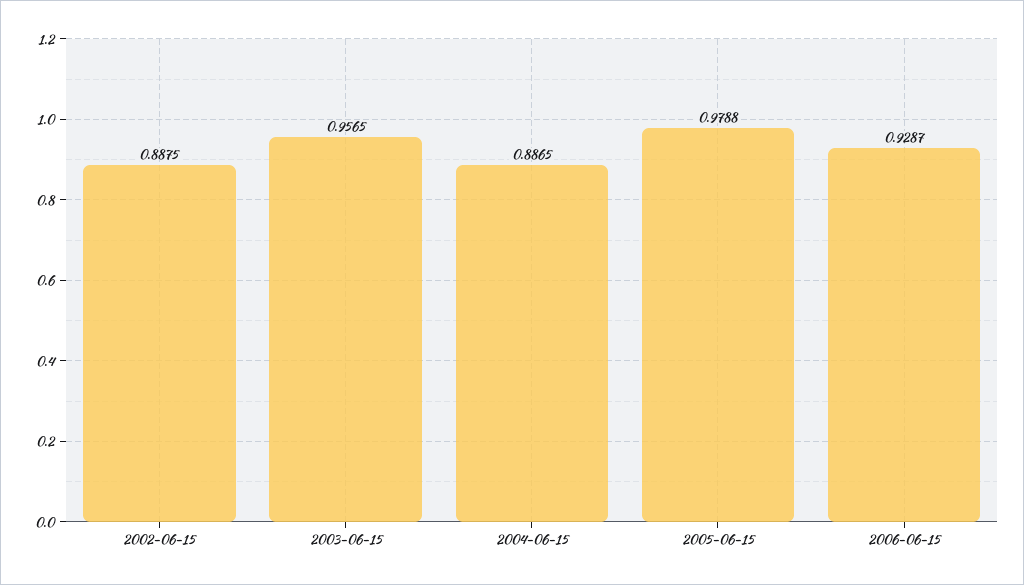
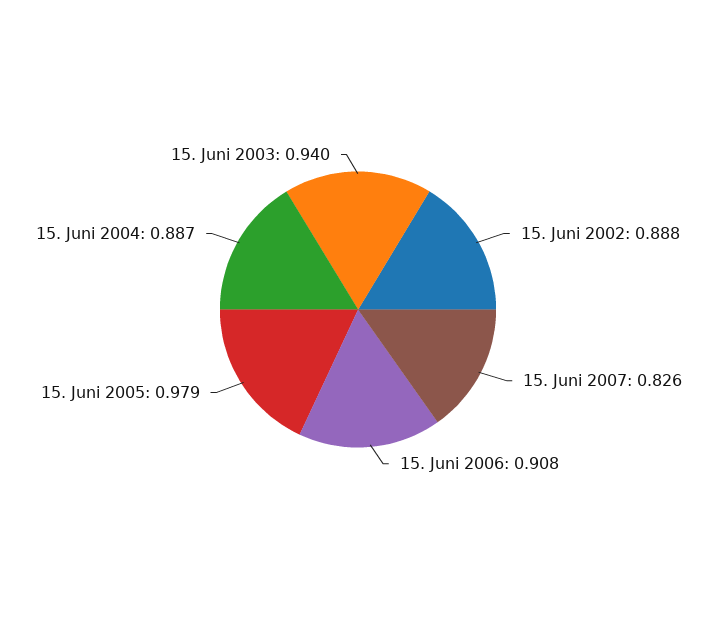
2003-06-15: 0.9565 -> 0.94
2006-06-15: 0.9287 -> 0.908
15. Juni 2007: none -> 0.826

